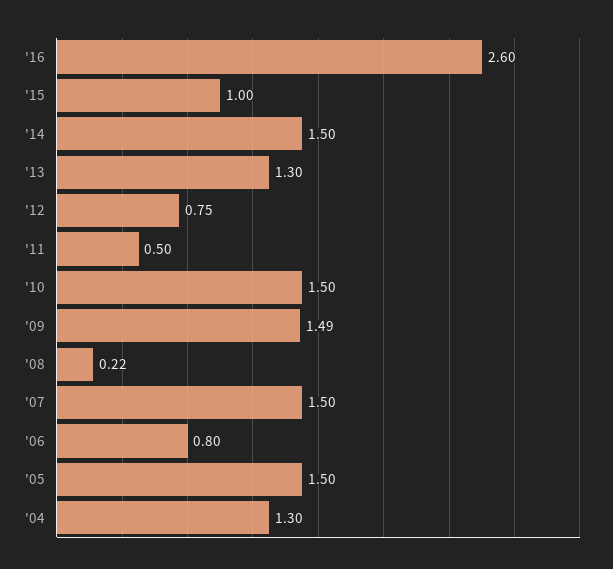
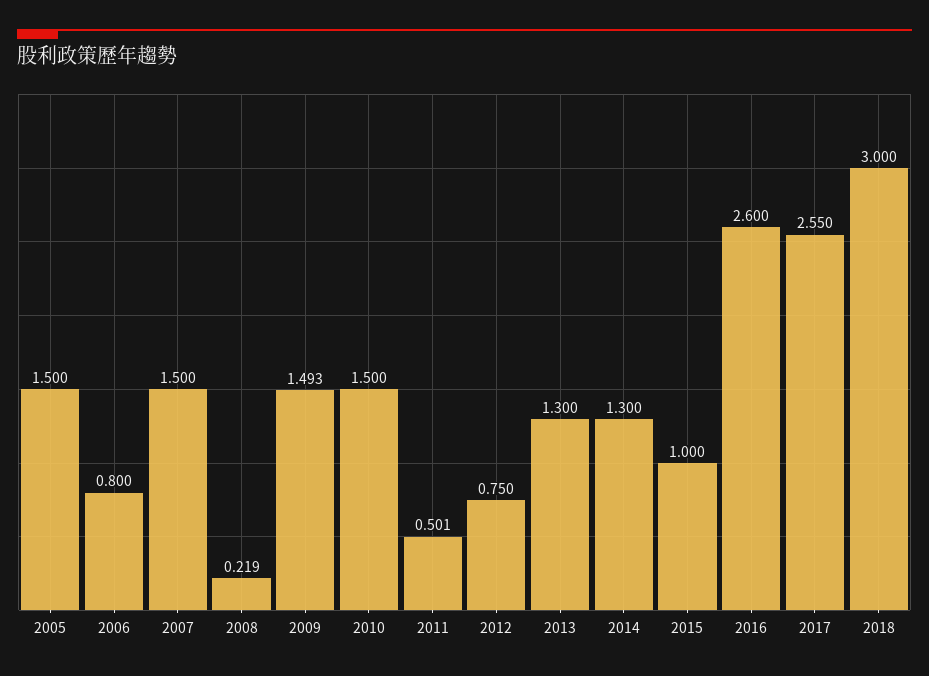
'14: 1.5 -> 1.3
'04: 1.3 -> none
2017: none -> 2.55
2018: none -> 3

